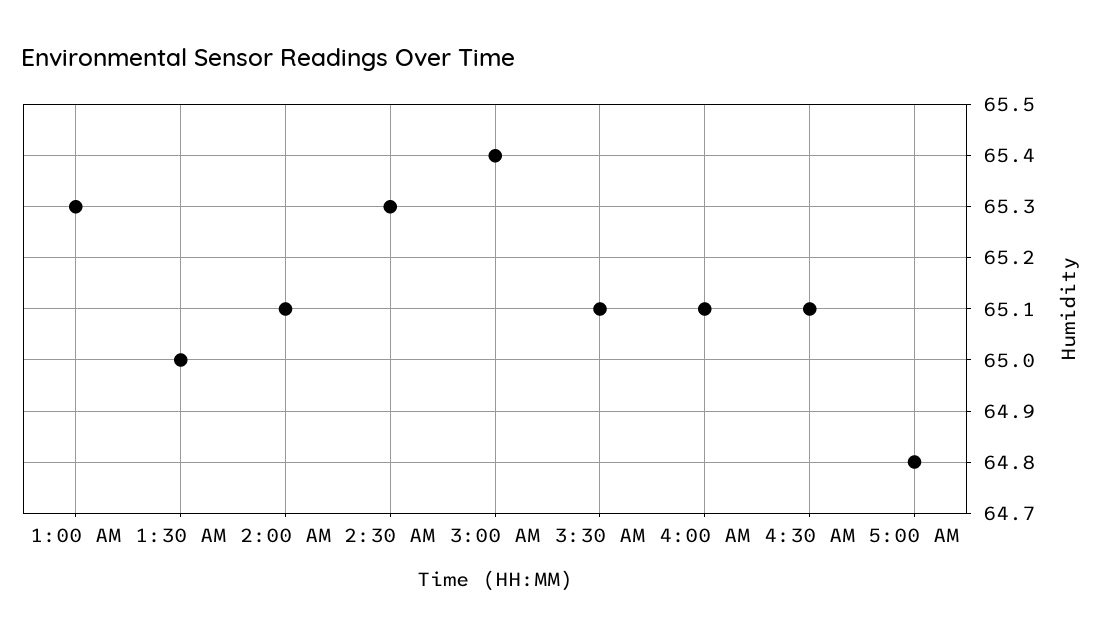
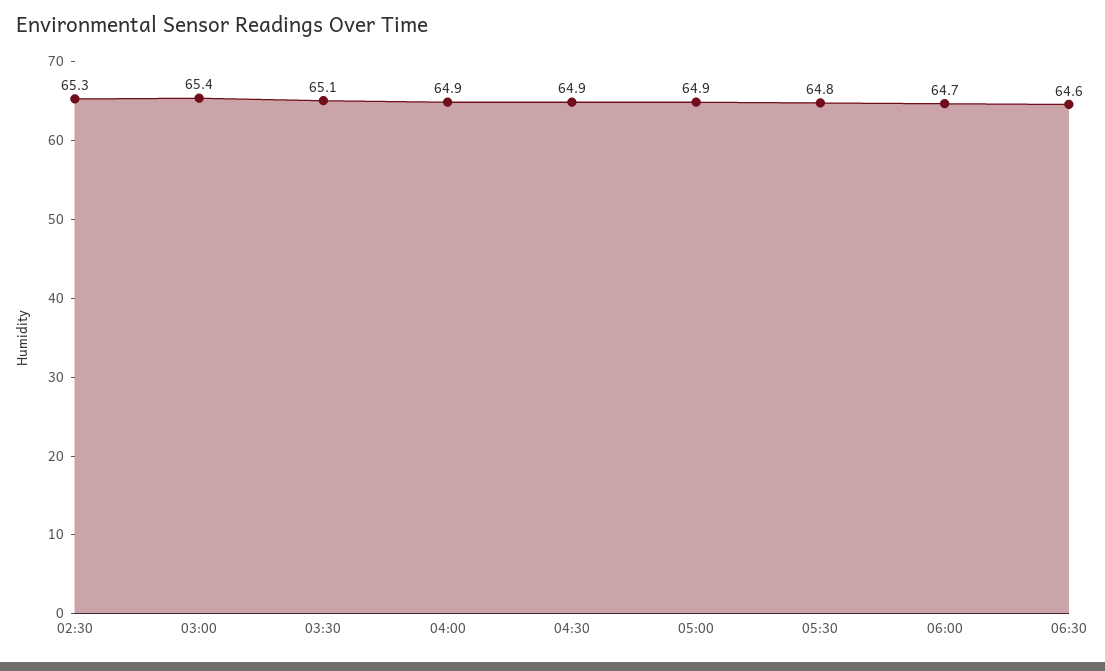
1:00 AM: 65.3 -> none
1:30 AM: 65 -> none
2:00 AM: 65.1 -> none
4:00 AM: 65.1 -> 64.9
4:30 AM: 65.1 -> 64.9
5:00 AM: 64.8 -> 64.9
05:30: none -> 64.8
06:00: none -> 64.7
06:30: none -> 64.6

